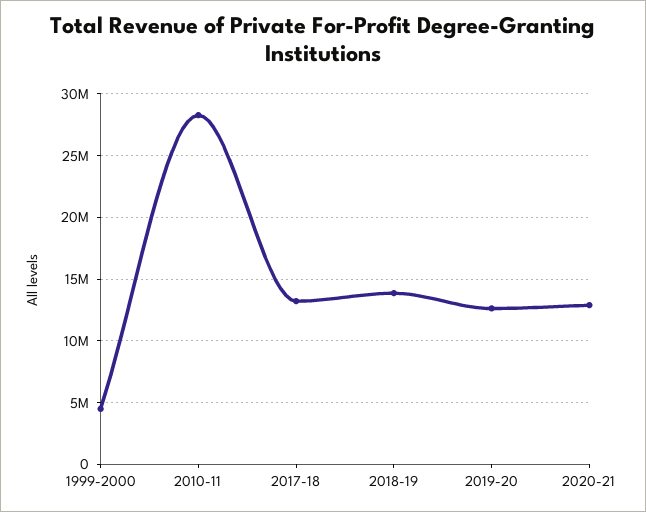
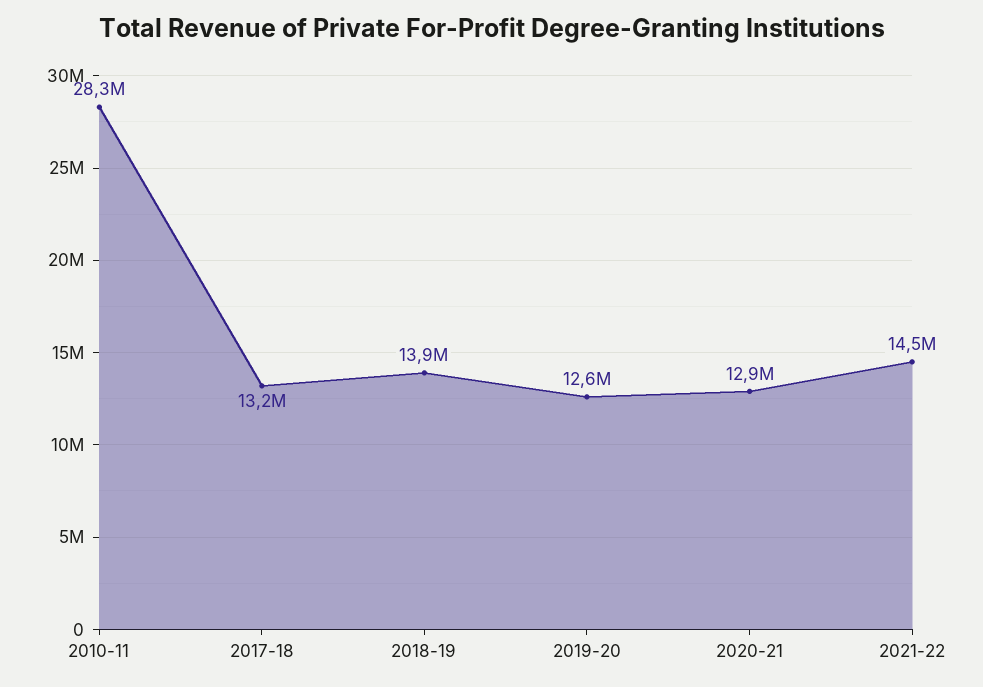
1999-2000: 4500000 -> none
2021-22: none -> 14500000

